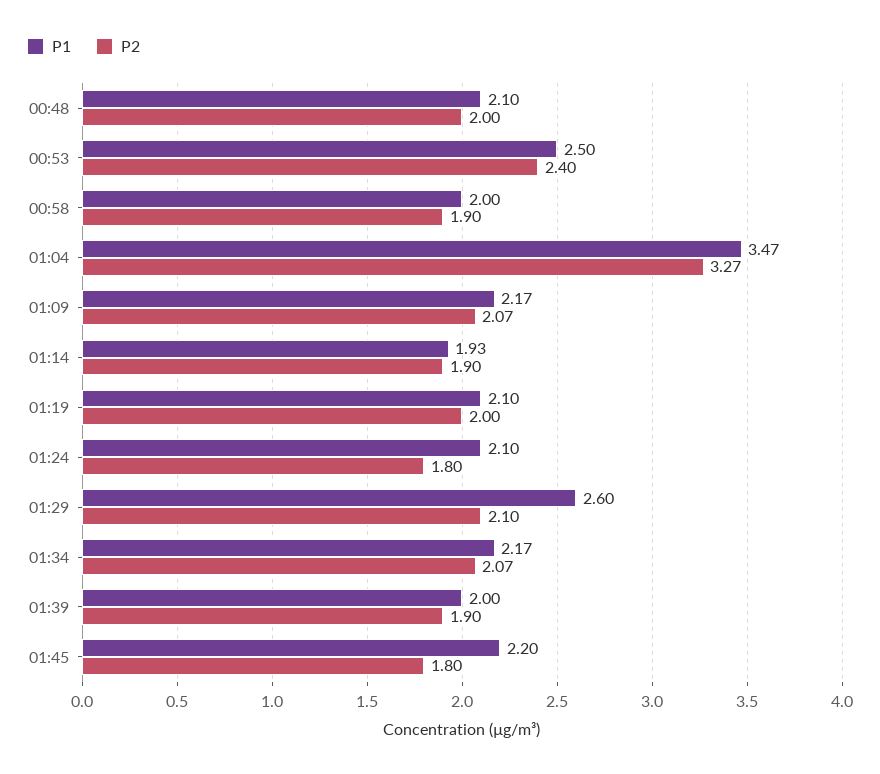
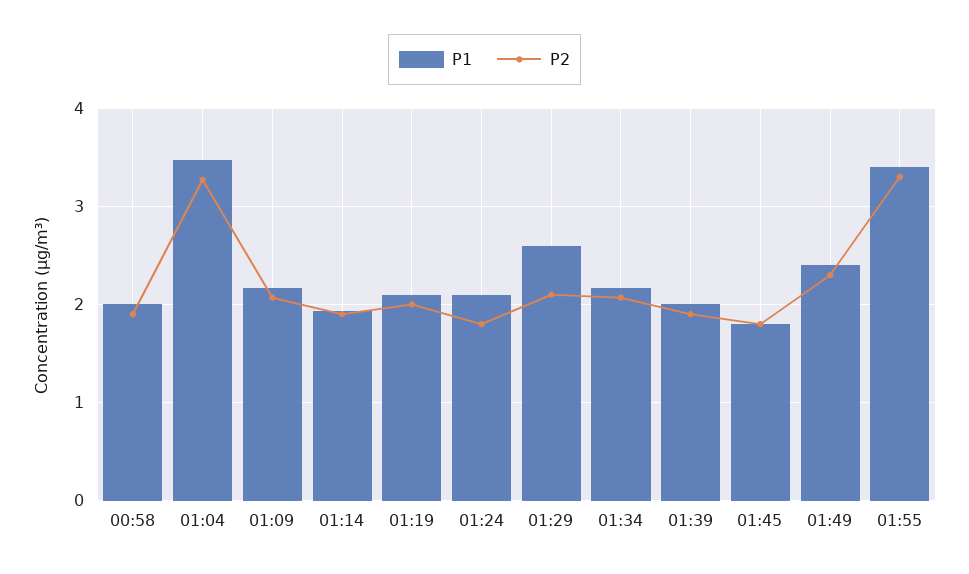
P1, 00:48: 2.1 -> none
P2, 00:48: 2 -> none
P1, 00:53: 2.5 -> none
P2, 00:53: 2.4 -> none
P1, 01:45: 2.2 -> 1.8
P1, 01:49: none -> 2.4
P2, 01:49: none -> 2.3
P1, 01:55: none -> 3.4
P2, 01:55: none -> 3.3

